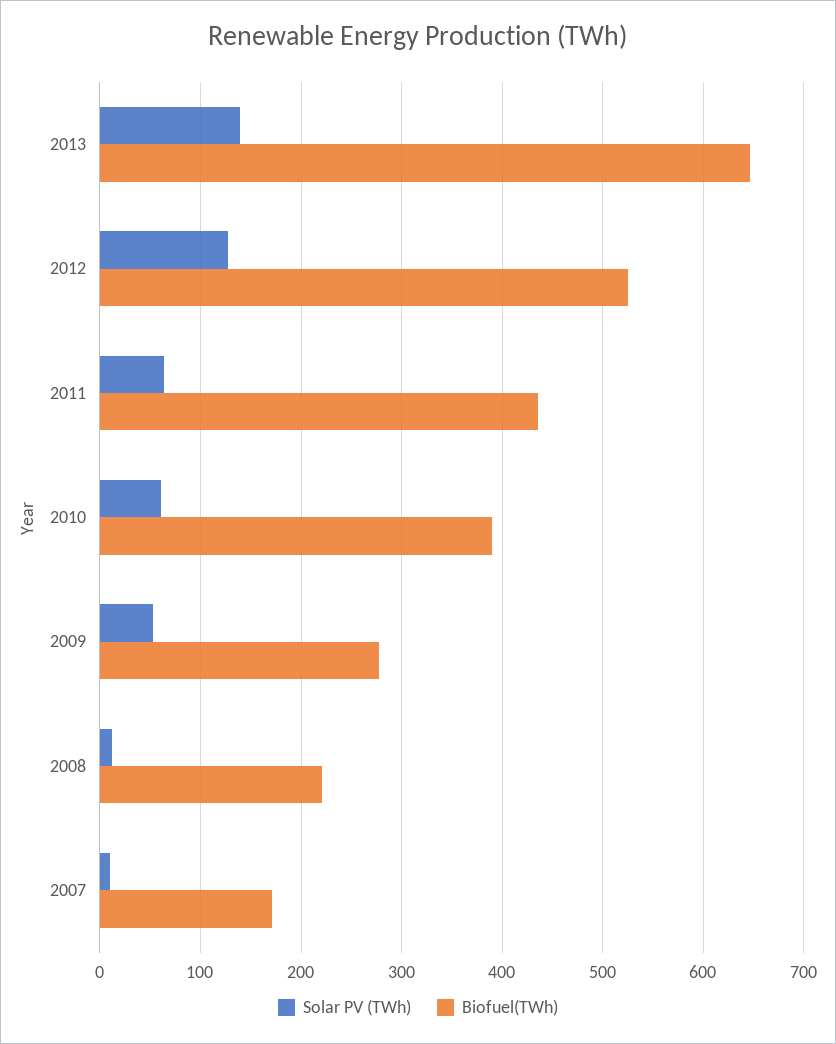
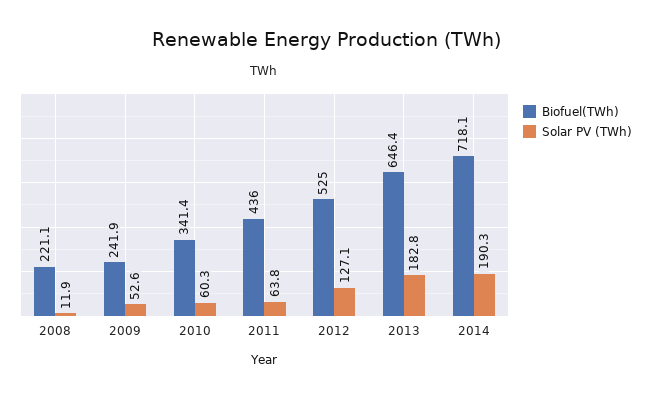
Solar PV (TWh), 2013: 140 -> 182.8
Biofuel(TWh), 2010: 390 -> 341.4
Biofuel(TWh), 2009: 280 -> 241.9
Solar PV (TWh), 2007: 10 -> none
Biofuel(TWh), 2007: 170 -> none
Biofuel(TWh), 2014: none -> 718.1
Solar PV (TWh), 2014: none -> 190.3

